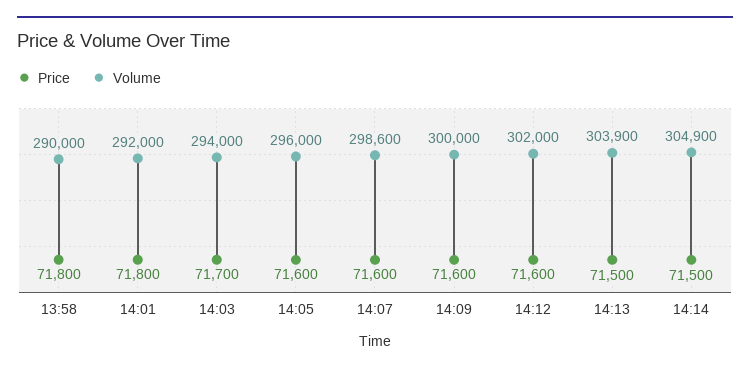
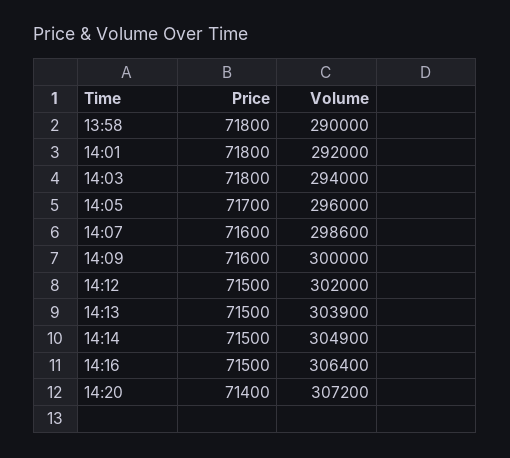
Price, 14:03: 71700 -> 71800
Price, 14:05: 71600 -> 71700
Price, 14:12: 71600 -> 71500
Price, 14:16: none -> 71500
Volume, 14:16: none -> 306400
Price, 14:20: none -> 71400
Volume, 14:20: none -> 307200

